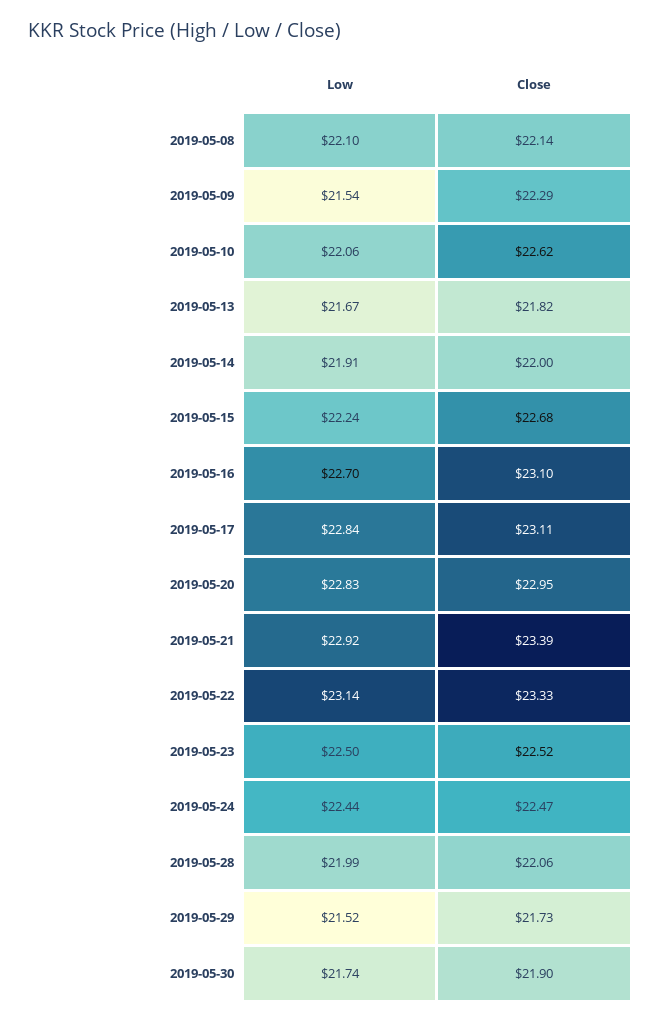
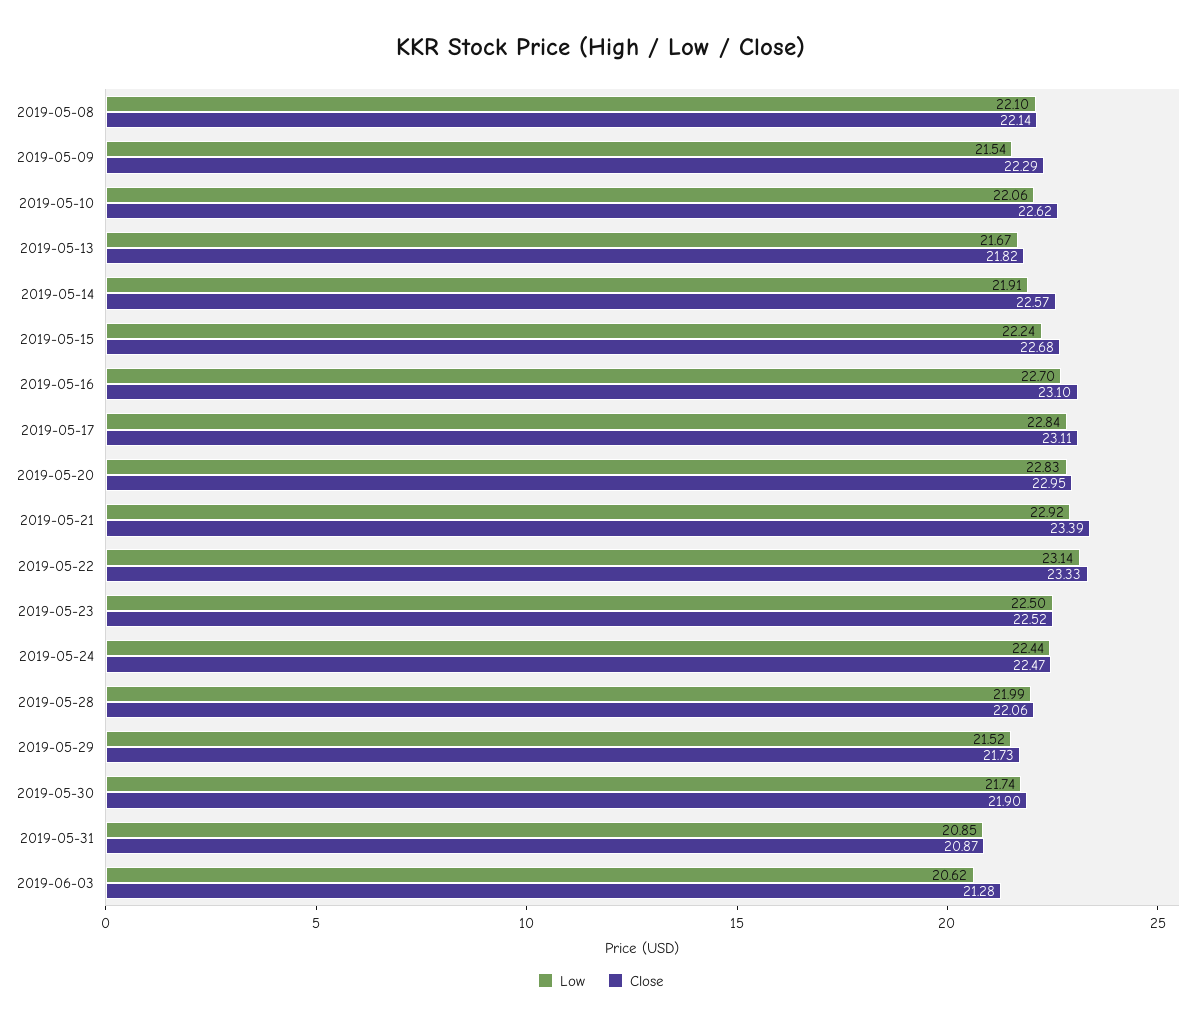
Close, 2019-05-14: 22 -> 22.57
Low, 2019-05-31: none -> 20.85
Close, 2019-05-31: none -> 20.87
Low, 2019-06-03: none -> 20.62
Close, 2019-06-03: none -> 21.28

